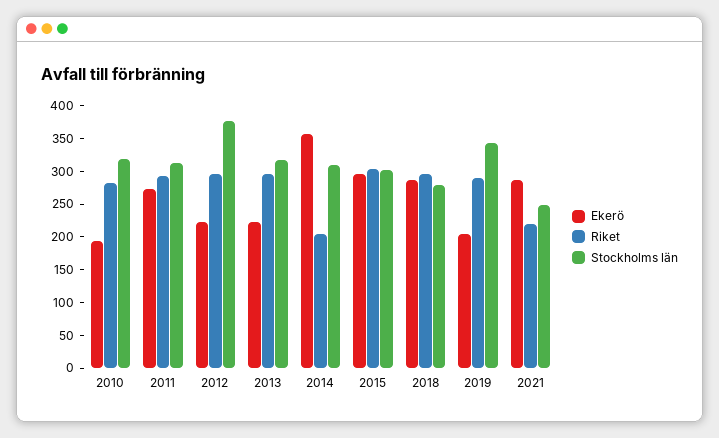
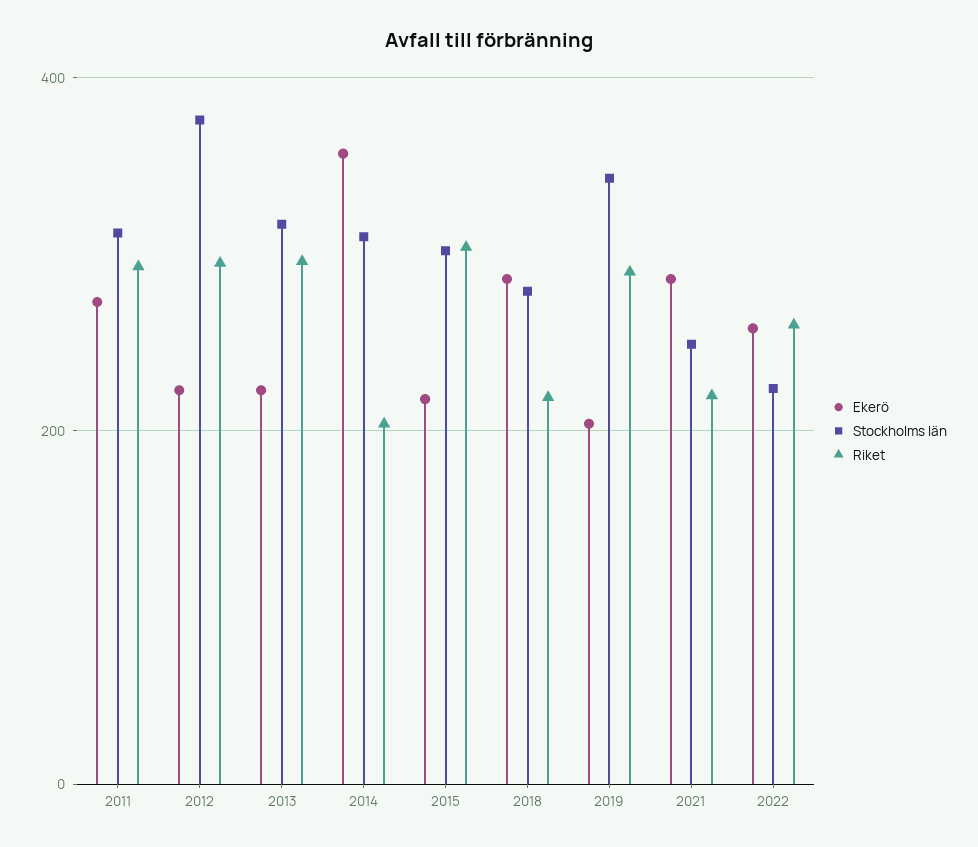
Ekerö, 2010: 200 -> none
Riket, 2010: 275 -> none
Stockholms län, 2010: 325 -> none
Ekerö, 2015: 300 -> 220
Riket, 2018: 300 -> 220
Ekerö, 2022: none -> 260
Stockholms län, 2022: none -> 220
Riket, 2022: none -> 260

